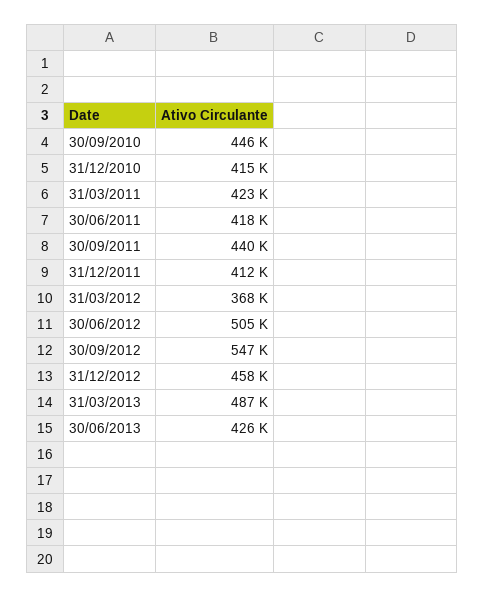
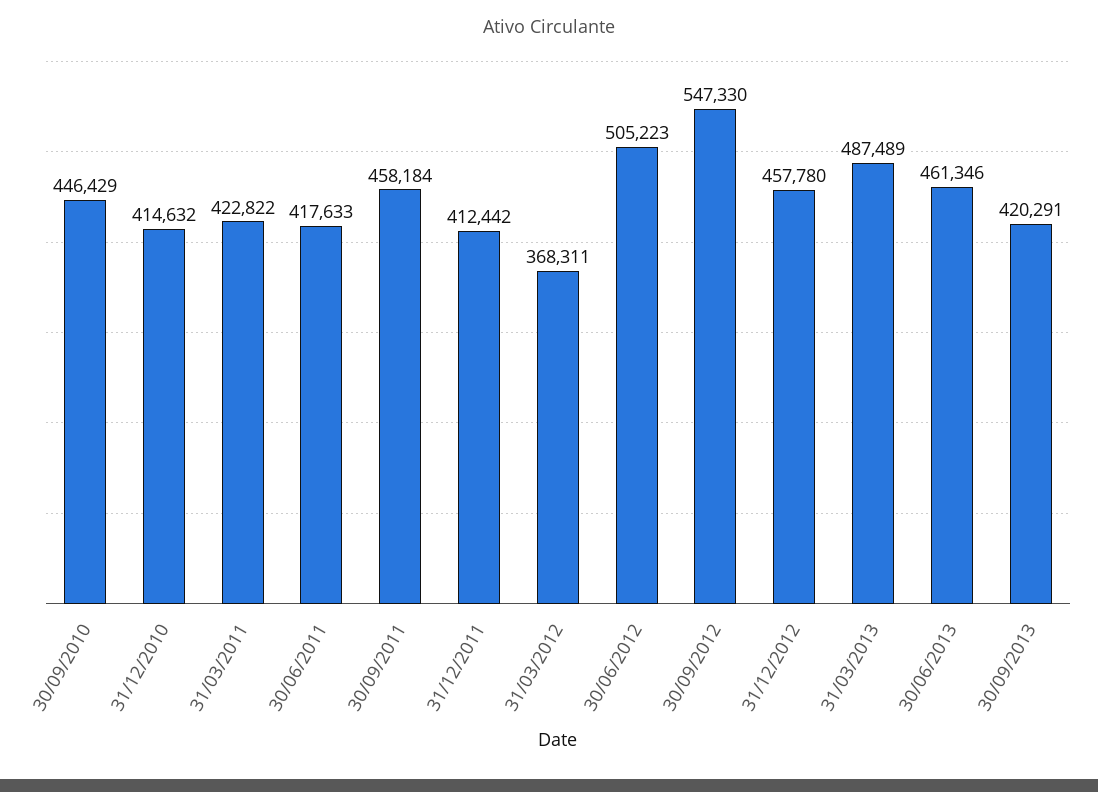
30/09/2011: 440000 -> 458184
30/06/2013: 426000 -> 461346
30/09/2013: none -> 420291

